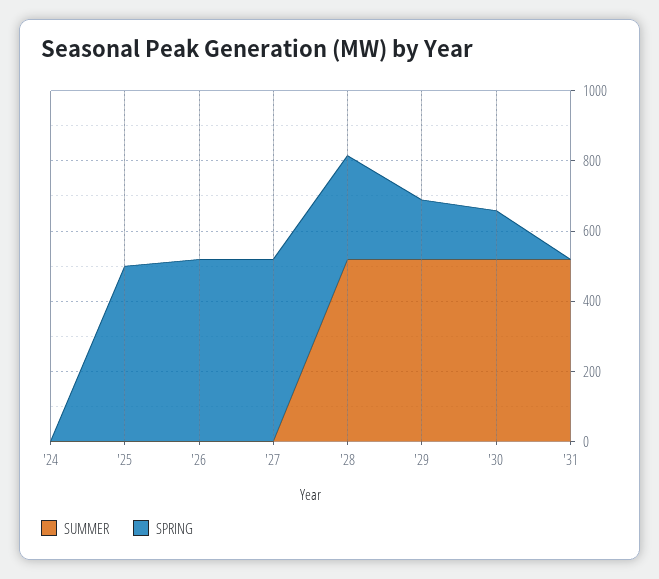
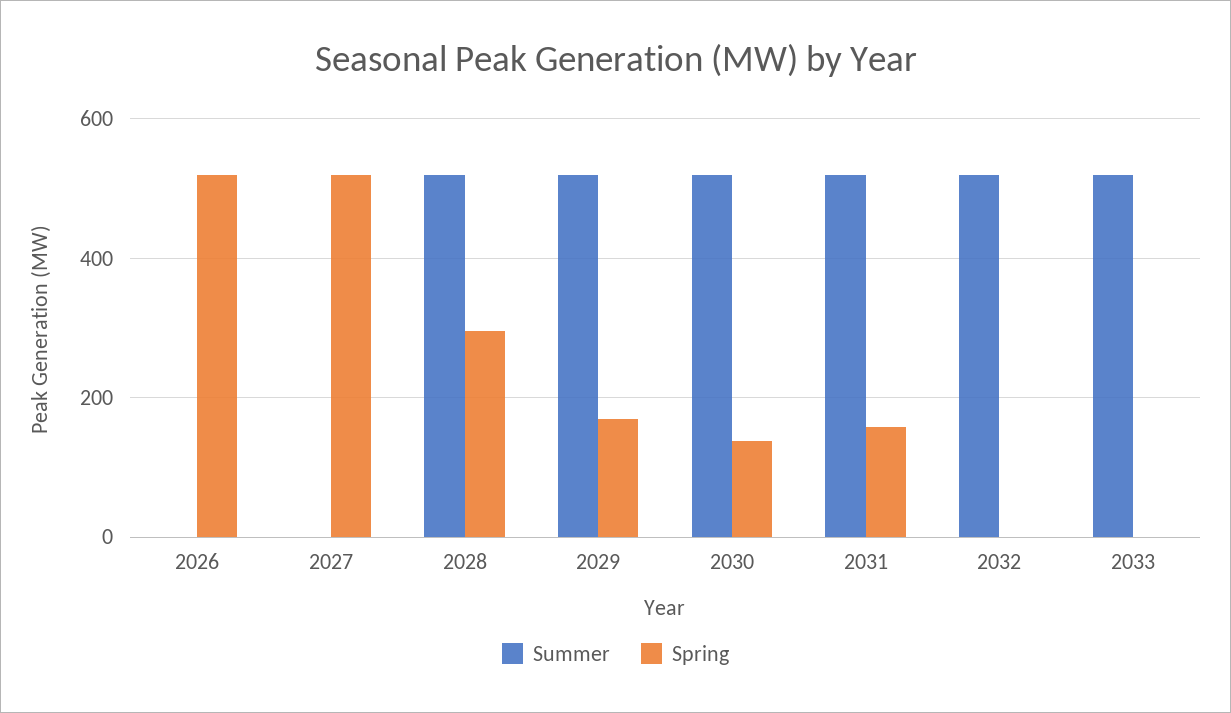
SUMMER, '24: 0 -> none
SPRING, '24: 0 -> none
SUMMER, '25: 0 -> none
SPRING, '25: 500 -> none
SPRING, '31: 0 -> 160
SUMMER, 2032: none -> 520
SPRING, 2032: none -> 0
SUMMER, 2033: none -> 520
SPRING, 2033: none -> 0

